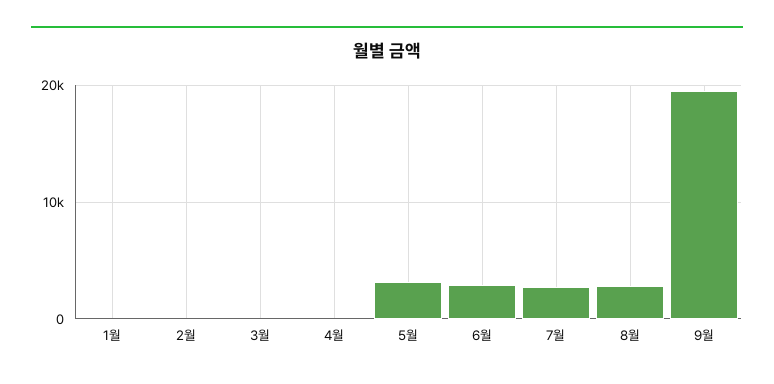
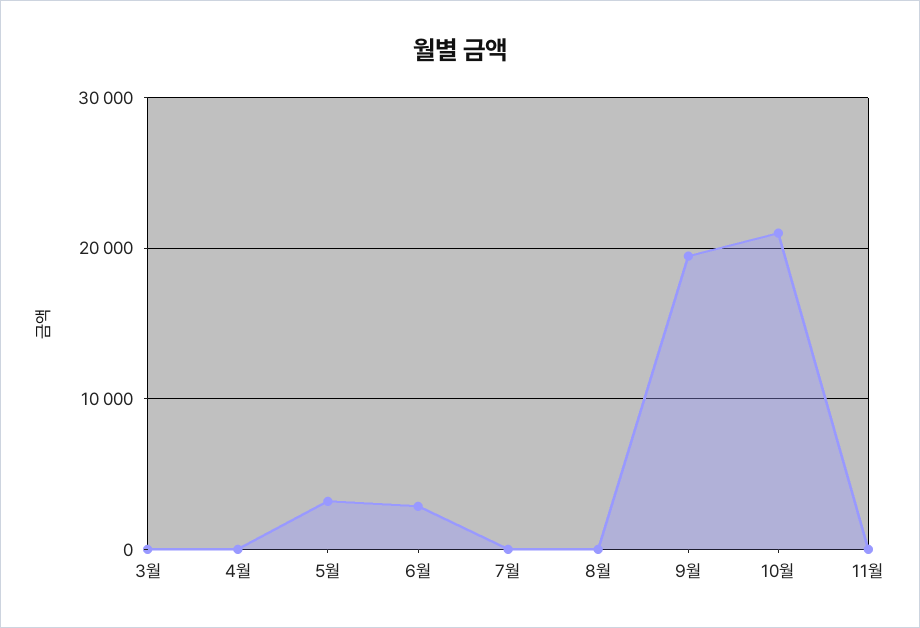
1월: 0 -> none
2월: 0 -> none
7월: 3000 -> 0
8월: 3000 -> 0
10월: none -> 21000
11월: none -> 0

